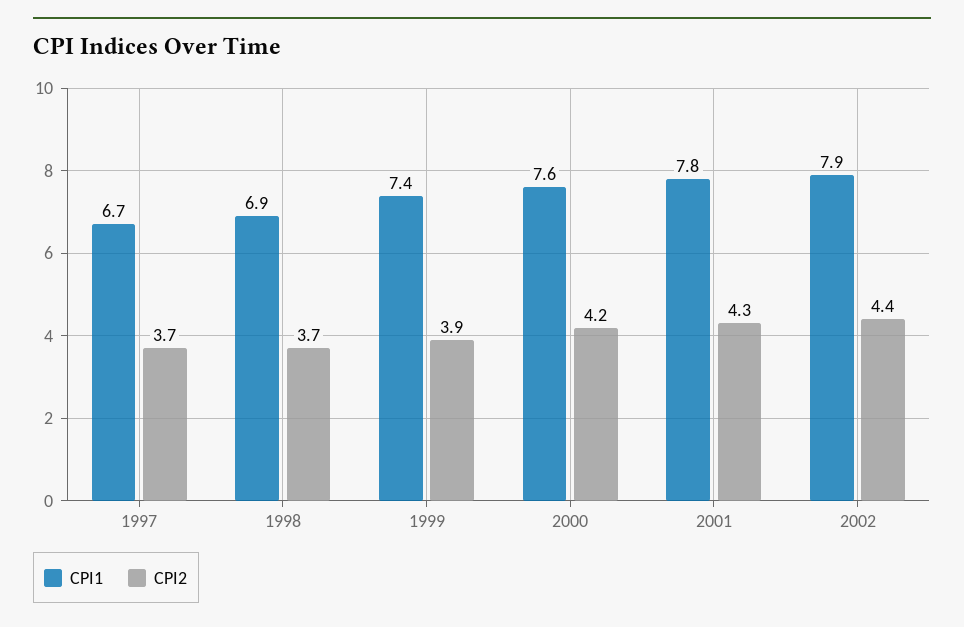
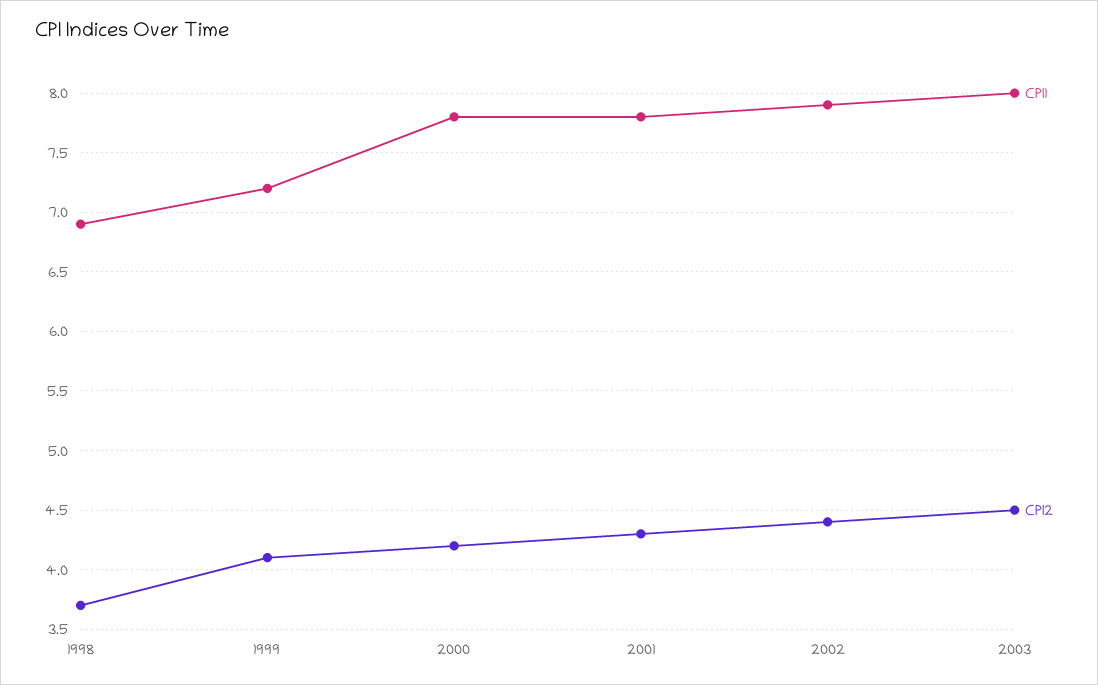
CPI1, 1997: 6.7 -> none
CPI2, 1997: 3.7 -> none
CPI1, 1999: 7.4 -> 7.2
CPI2, 1999: 3.9 -> 4.1
CPI1, 2000: 7.6 -> 7.8
CPI1, 2003: none -> 8
CPI2, 2003: none -> 4.5

